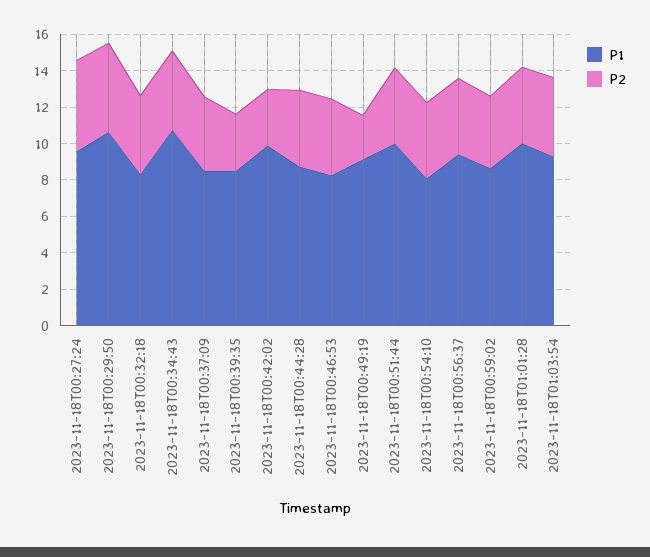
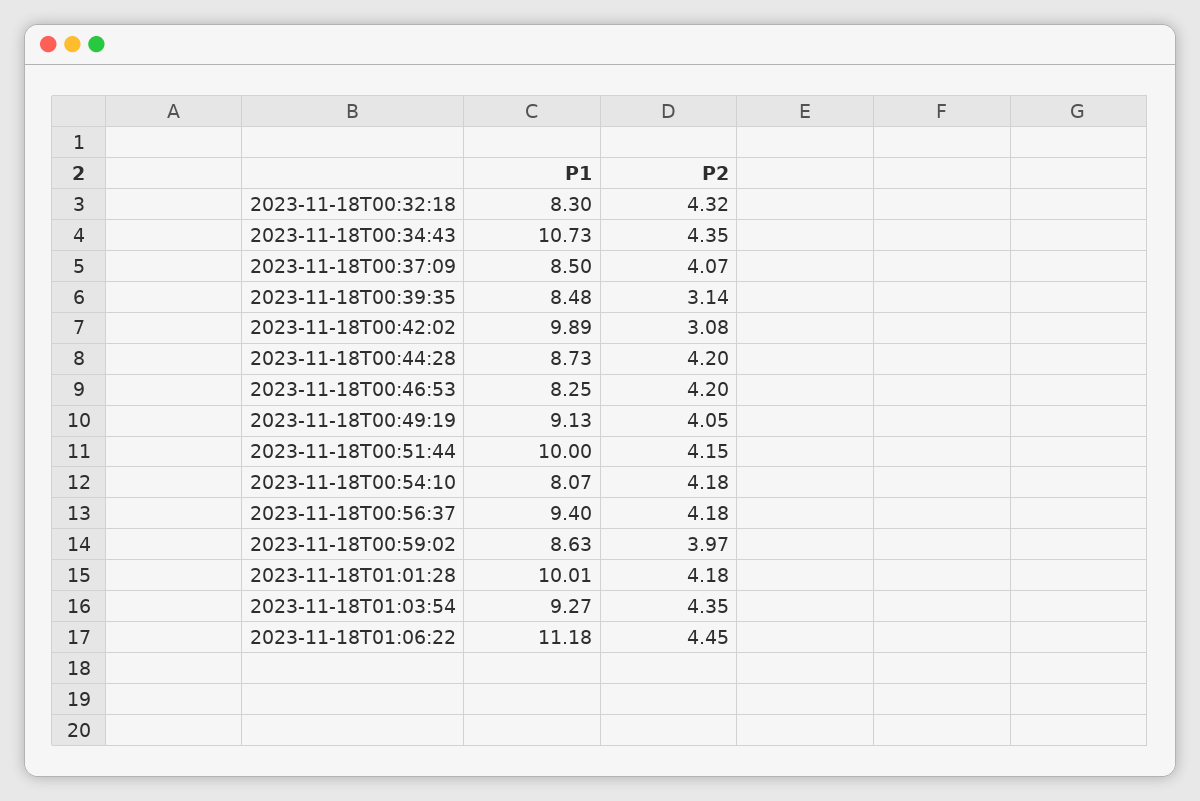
P1, 2023-11-18T00:27:24: 9.5 -> none
P2, 2023-11-18T00:27:24: 5 -> none
P1, 2023-11-18T00:29:50: 10.5 -> none
P2, 2023-11-18T00:29:50: 5 -> none
P2, 2023-11-18T00:49:19: 2.5 -> 4.05
P1, 2023-11-18T01:06:22: none -> 11.18
P2, 2023-11-18T01:06:22: none -> 4.45

